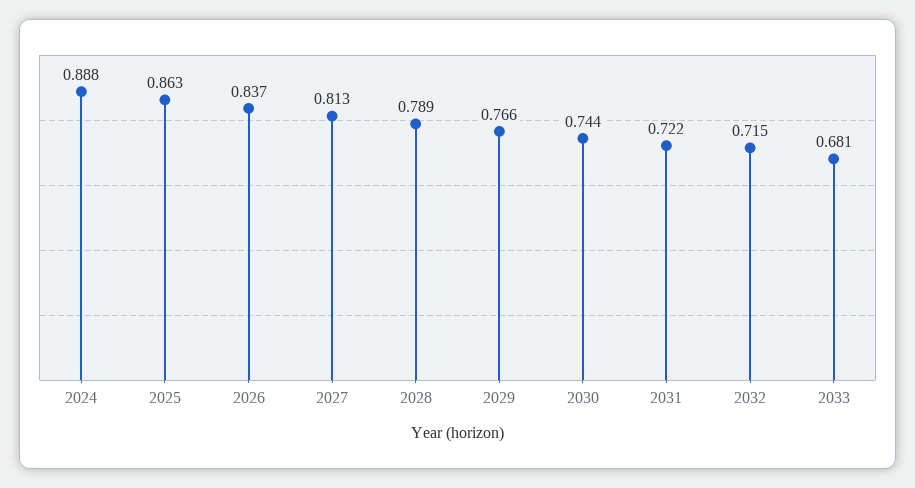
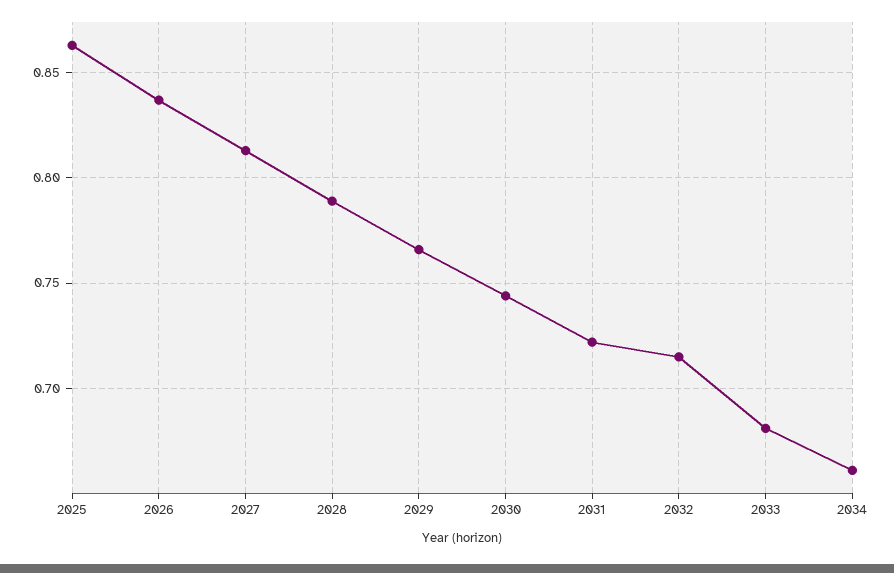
2024: 0.888 -> none
2034: none -> 0.66

